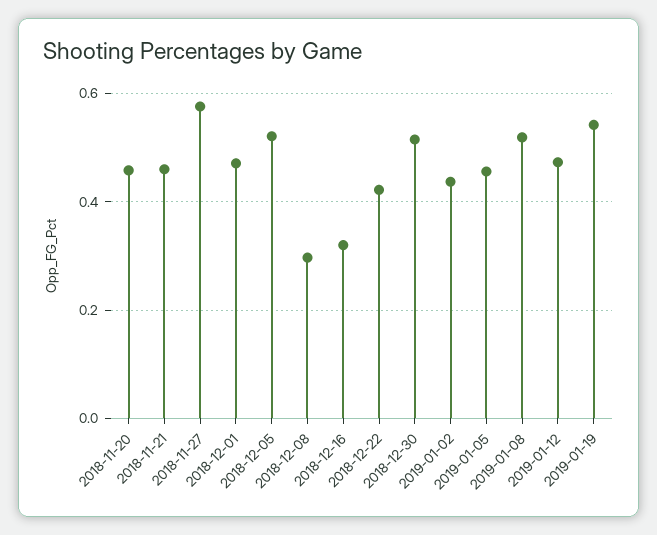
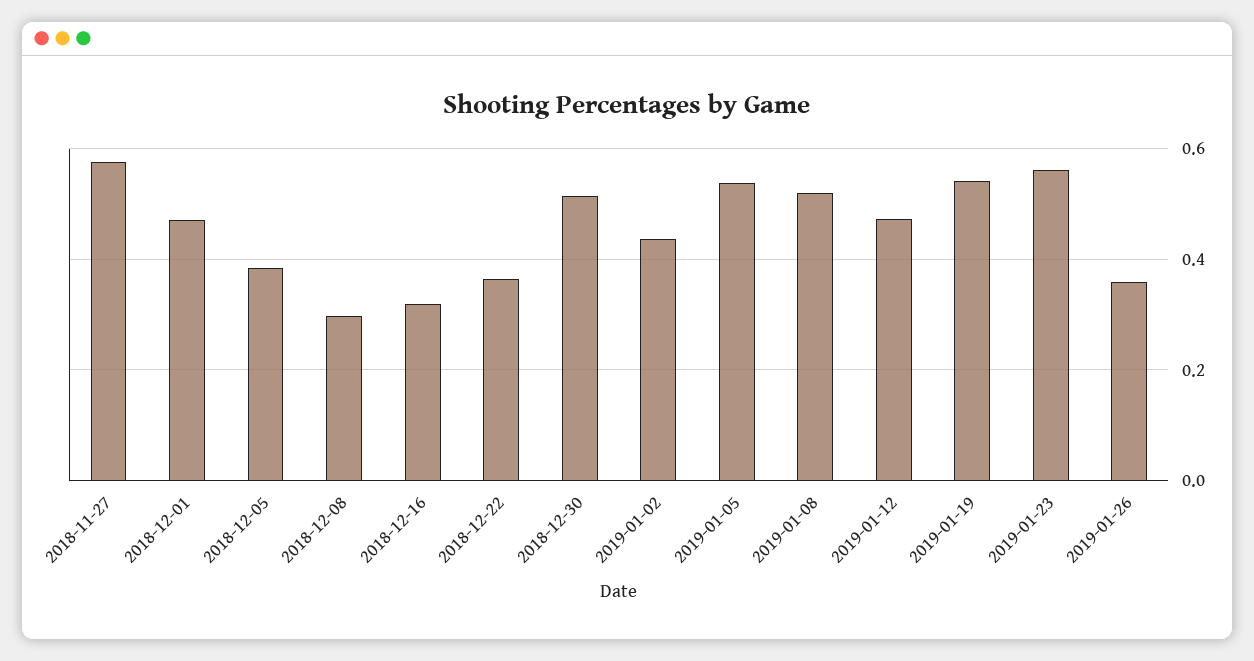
2018-11-20: 0.46 -> none
2018-11-21: 0.46 -> none
2018-12-05: 0.52 -> 0.38
2018-12-22: 0.42 -> 0.36
2019-01-05: 0.46 -> 0.54
2019-01-23: none -> 0.56
2019-01-26: none -> 0.36

